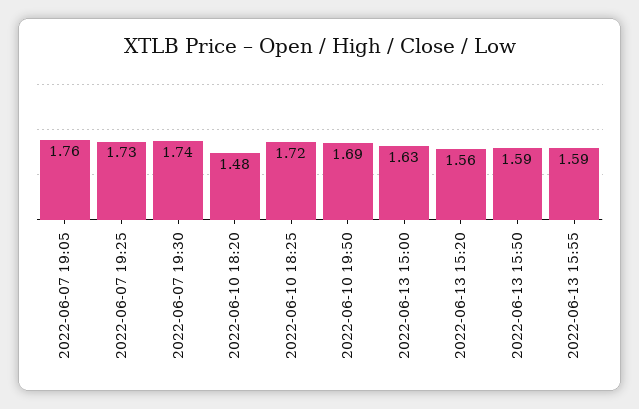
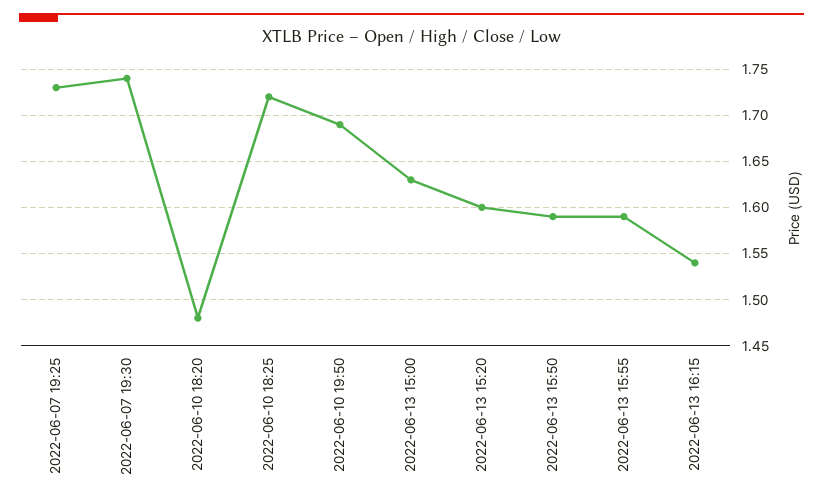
2022-06-07 19:05: 1.76 -> none
2022-06-13 15:20: 1.56 -> 1.6
2022-06-13 16:15: none -> 1.54

